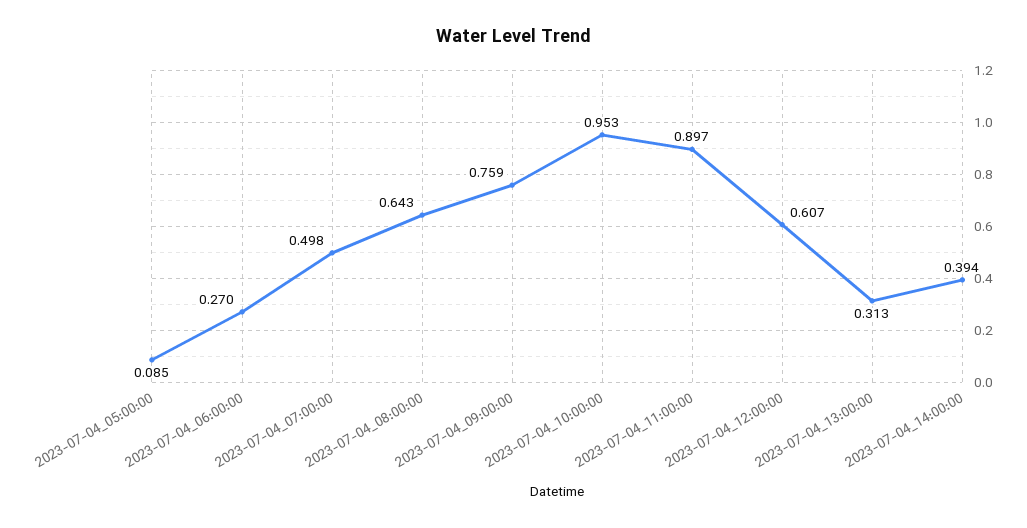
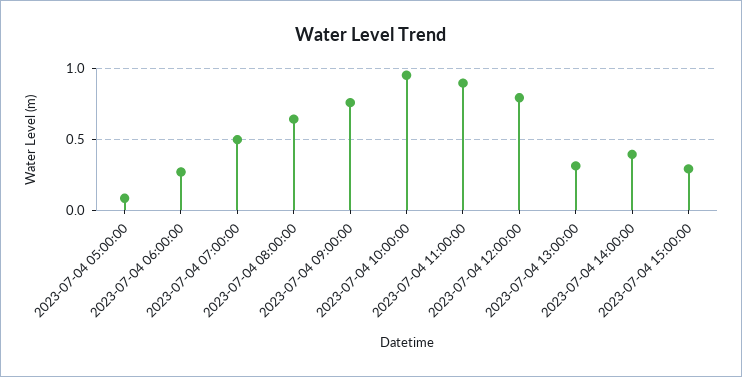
2023-07-04_12:00:00: 0.607 -> 0.8
2023-07-04 15:00:00: none -> 0.3

